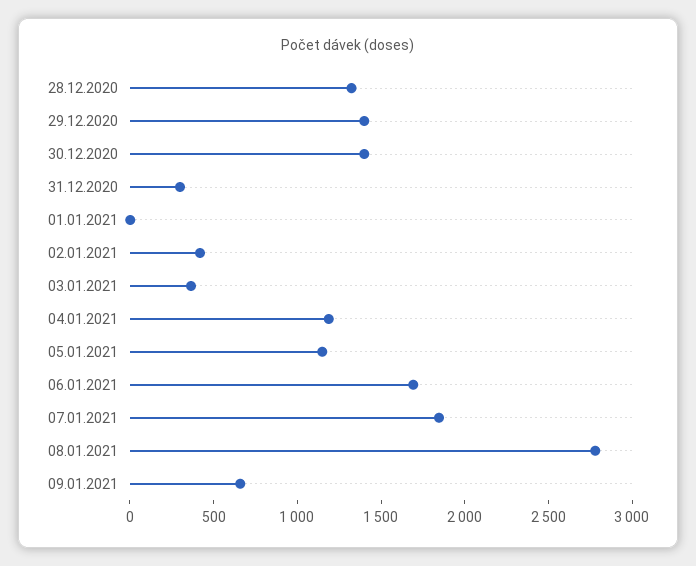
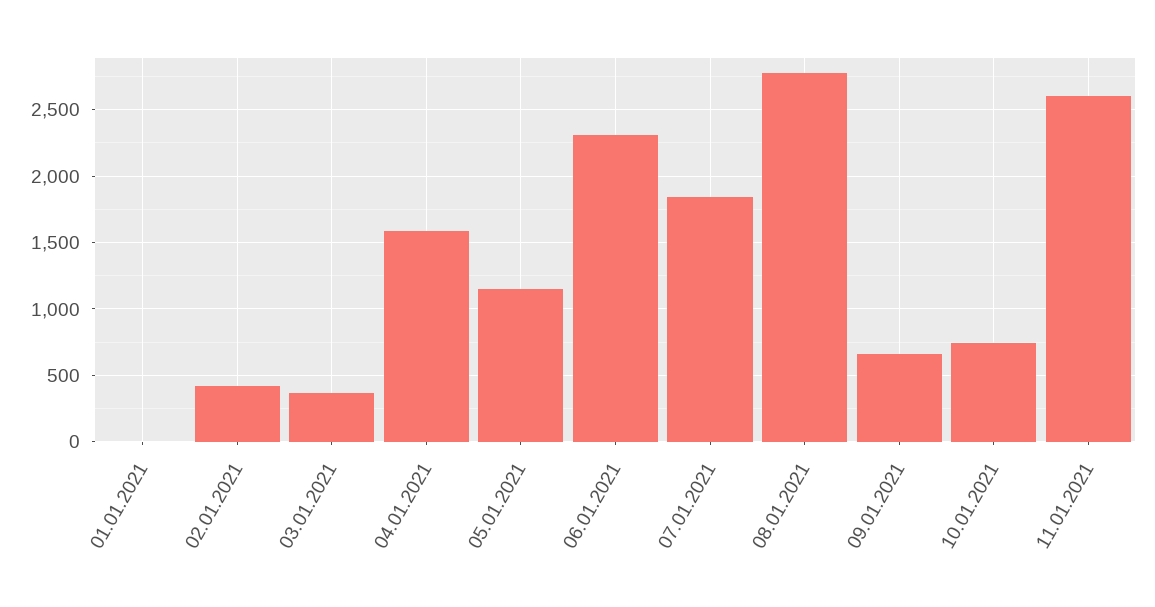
28.12.2020: 1300 -> none
29.12.2020: 1400 -> none
30.12.2020: 1400 -> none
31.12.2020: 300 -> none
04.01.2021: 1200 -> 1600
06.01.2021: 1700 -> 2300
10.01.2021: none -> 750
11.01.2021: none -> 2600

